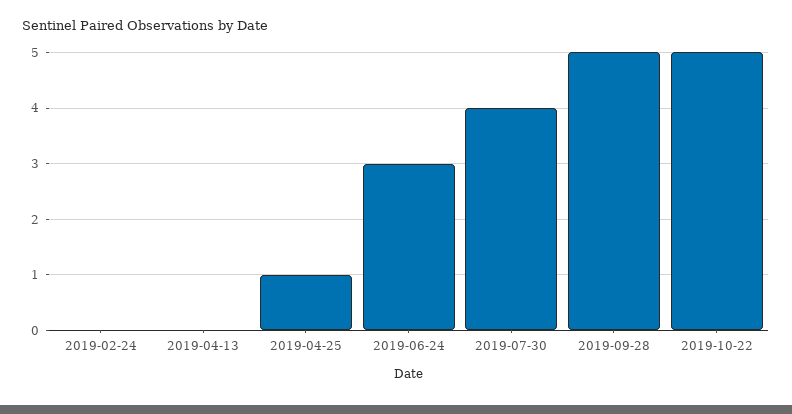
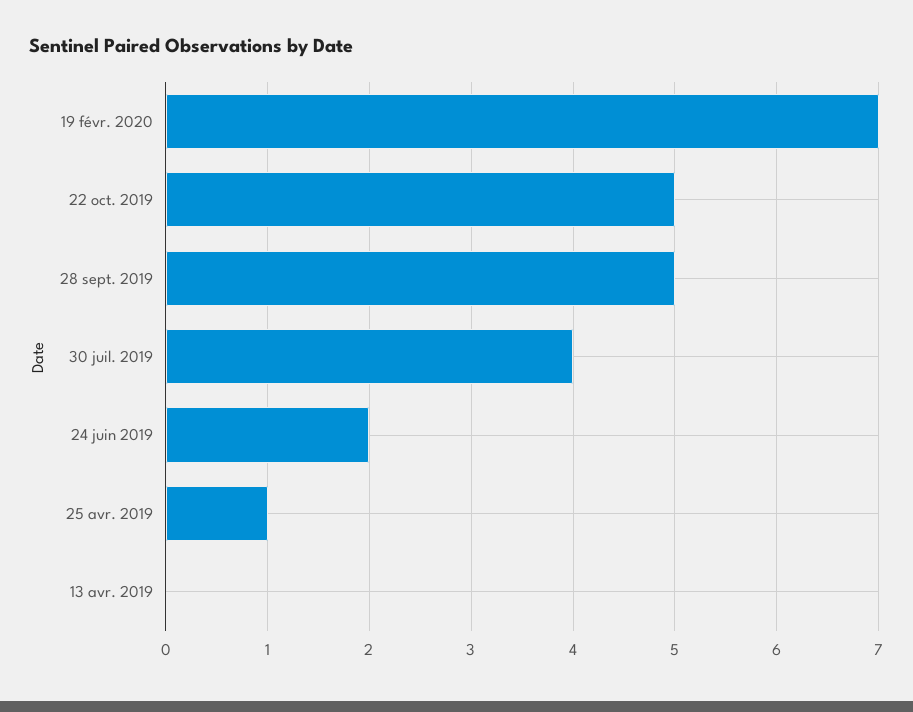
2019-02-24: 0 -> none
2019-06-24: 3 -> 2
19 févr. 2020: none -> 7

